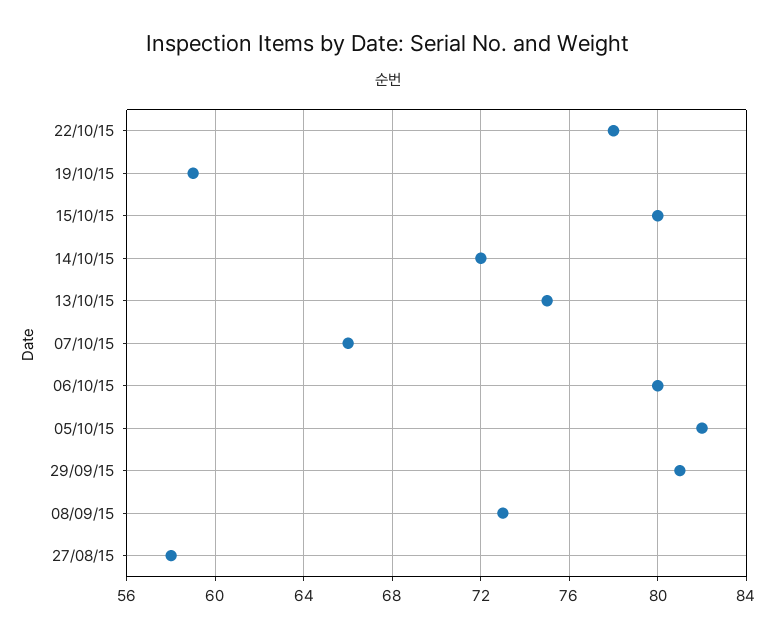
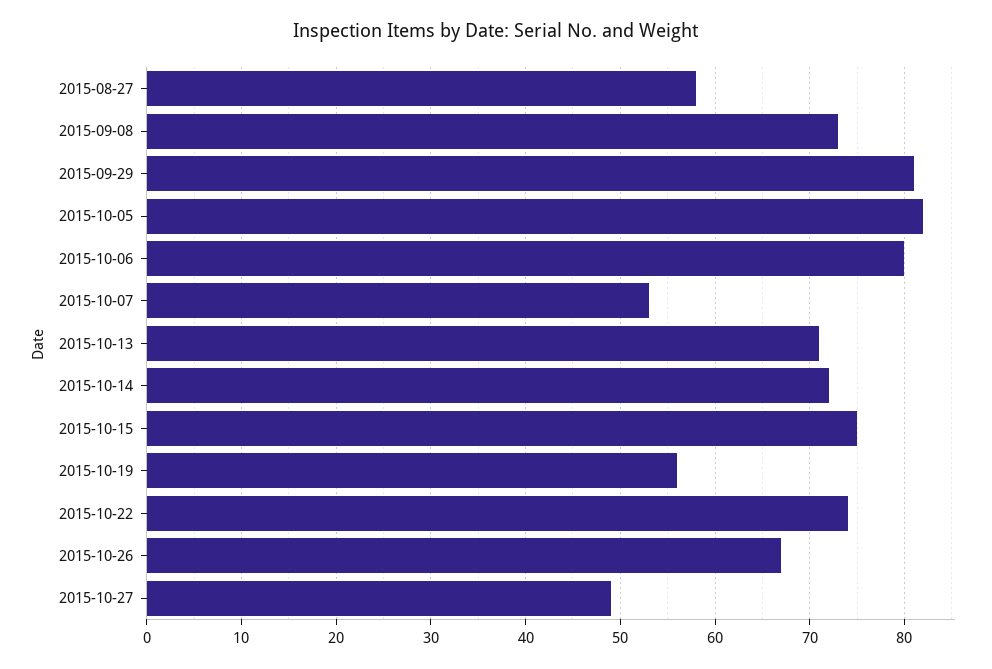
22/10/15: 78 -> 74
19/10/15: 59 -> 56
15/10/15: 80 -> 75
13/10/15: 75 -> 71
07/10/15: 66 -> 53
2015-10-26: none -> 67
2015-10-27: none -> 49

